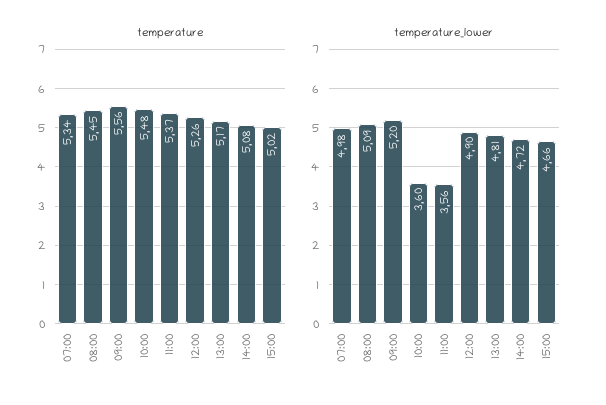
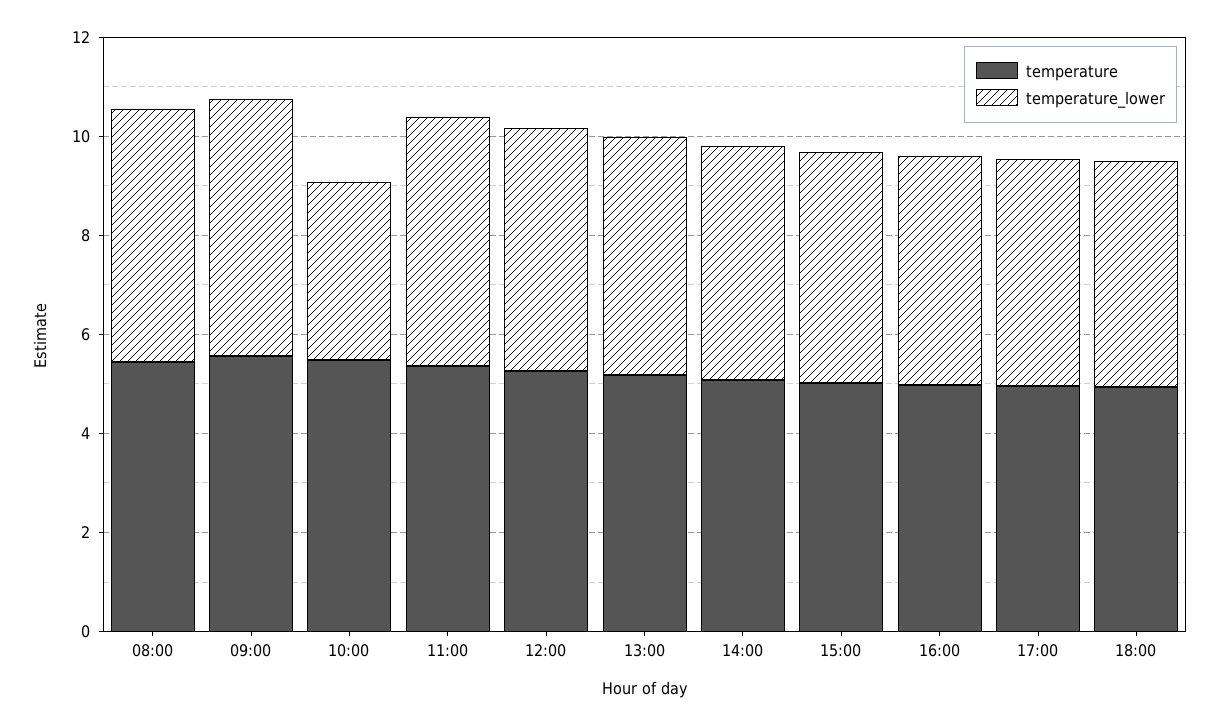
temperature, 07:00: 5.34 -> none
temperature_lower, 07:00: 4.98 -> none
temperature_lower, 11:00: 3.56 -> 5
temperature, 16:00: none -> 5
temperature_lower, 16:00: none -> 4.5
temperature, 17:00: none -> 5
temperature_lower, 17:00: none -> 4.5
temperature, 18:00: none -> 5
temperature_lower, 18:00: none -> 4.5

